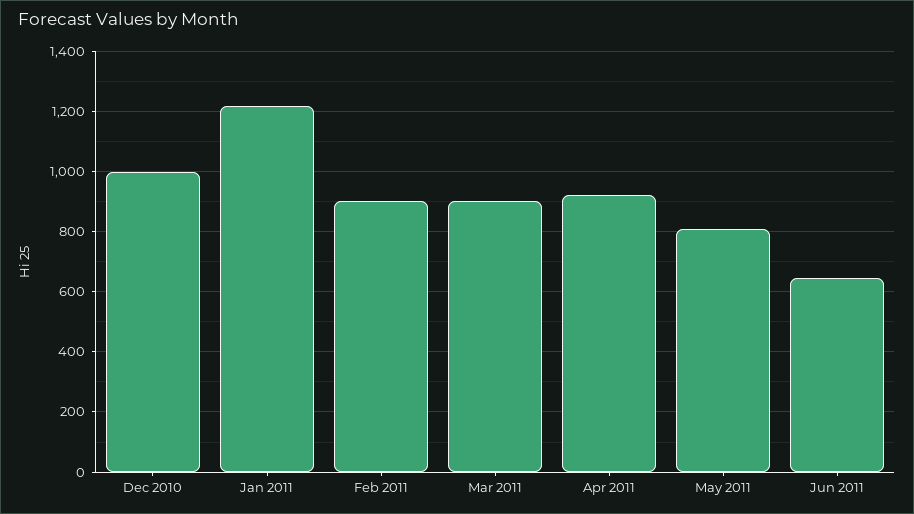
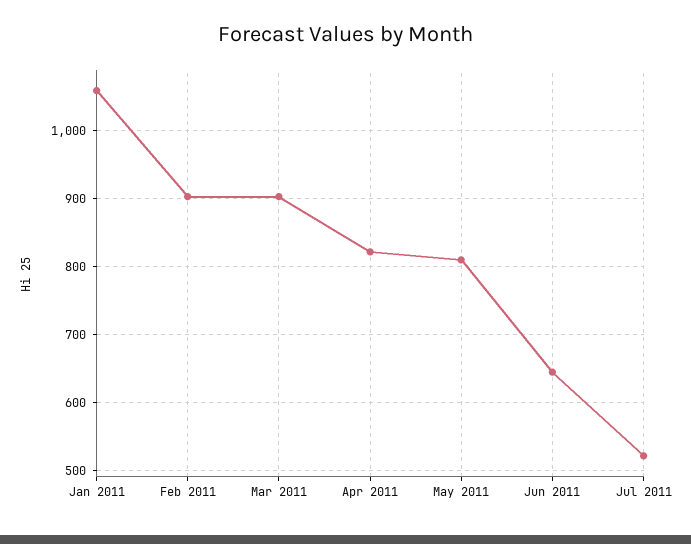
Dec 2010: 1000 -> none
Jan 2011: 1220 -> 1060
Apr 2011: 920 -> 820
Jul 2011: none -> 520

